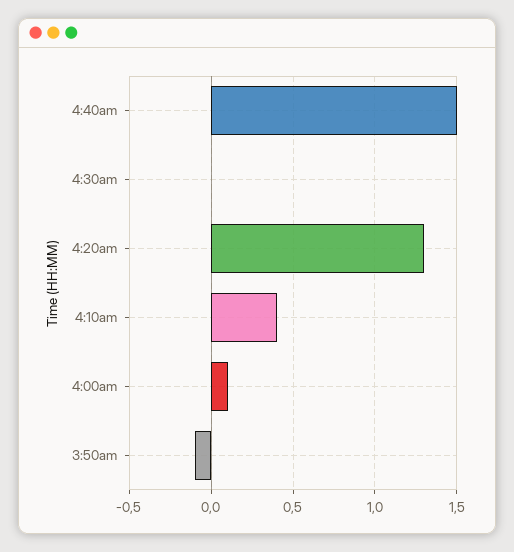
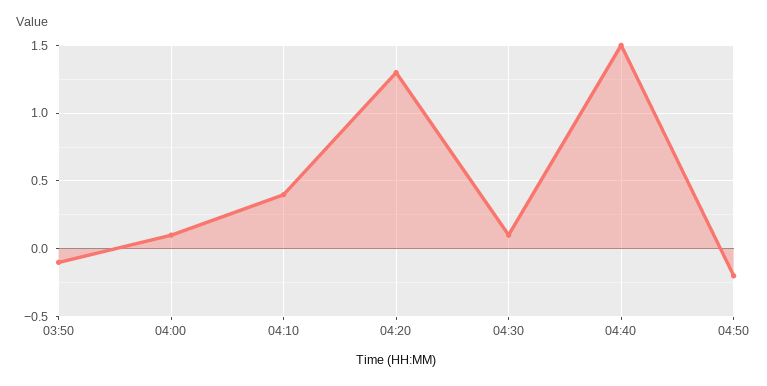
4:30am: 0 -> 0.1
04:50: none -> -0.2

